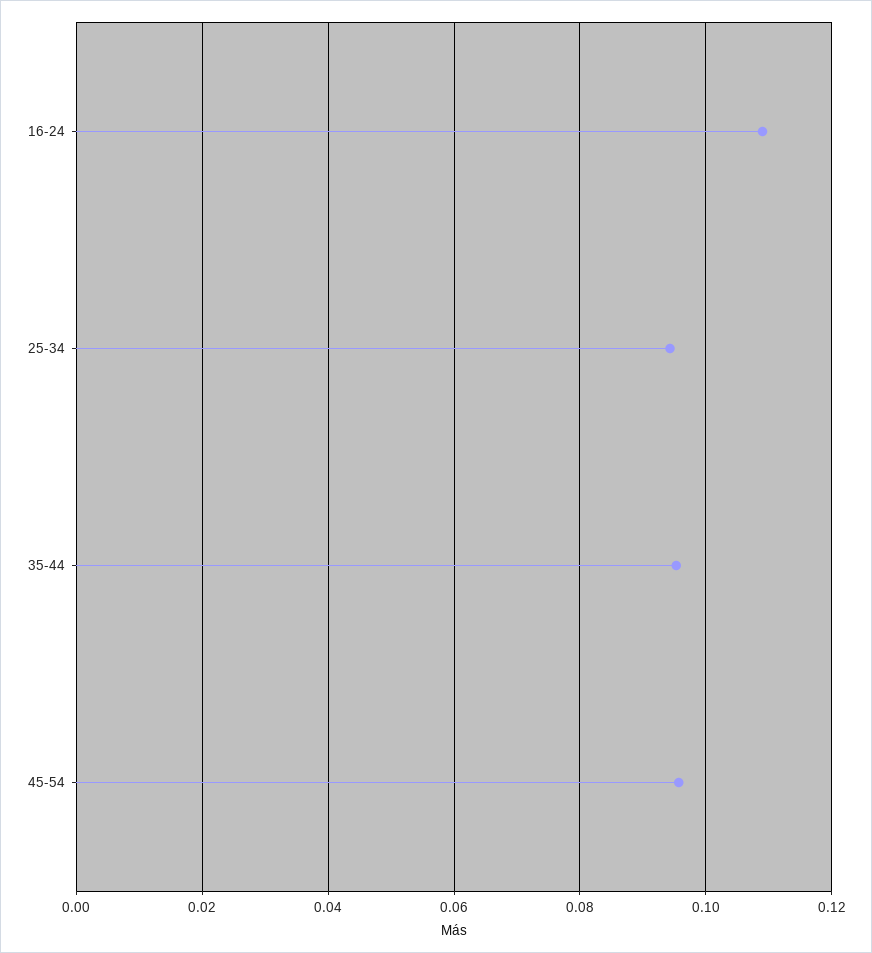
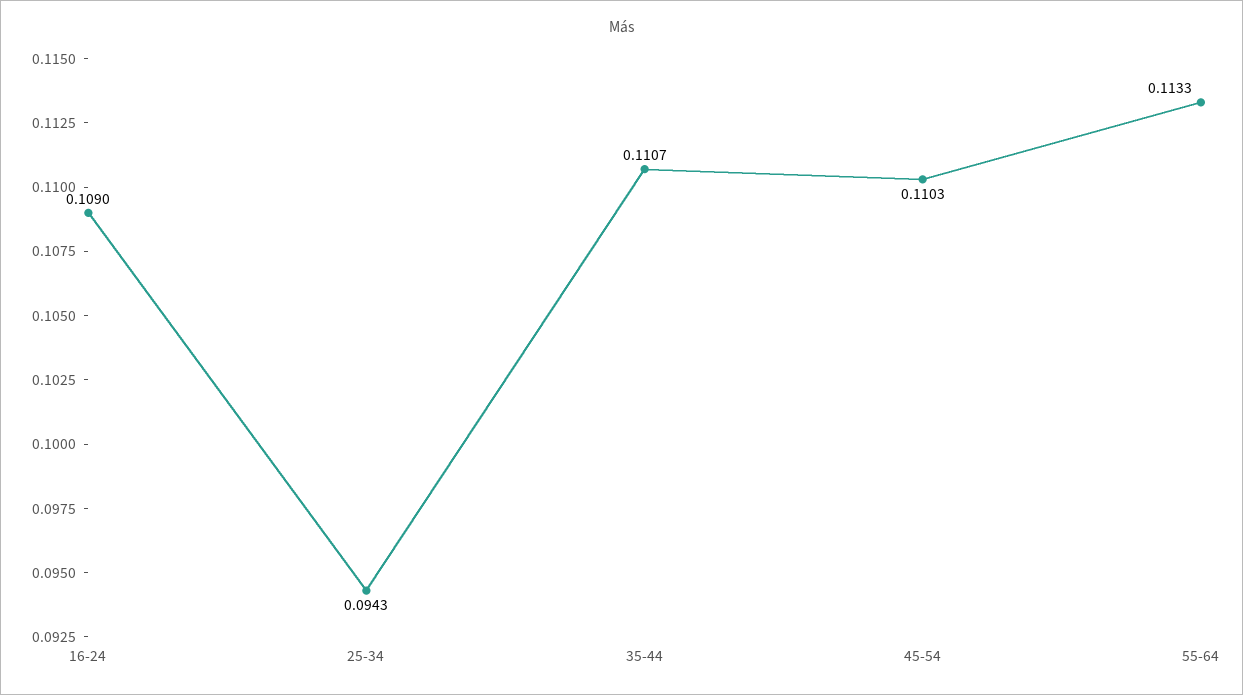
35-44: 0.096 -> 0.1107
45-54: 0.096 -> 0.1103
55-64: none -> 0.1133

